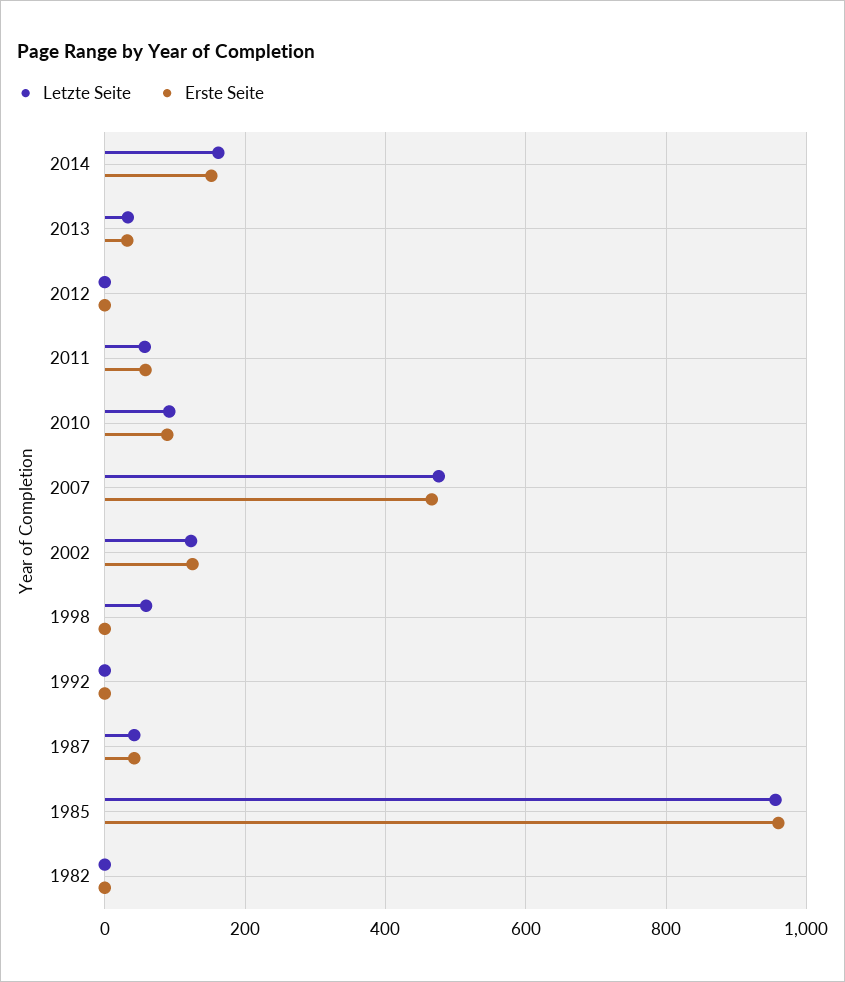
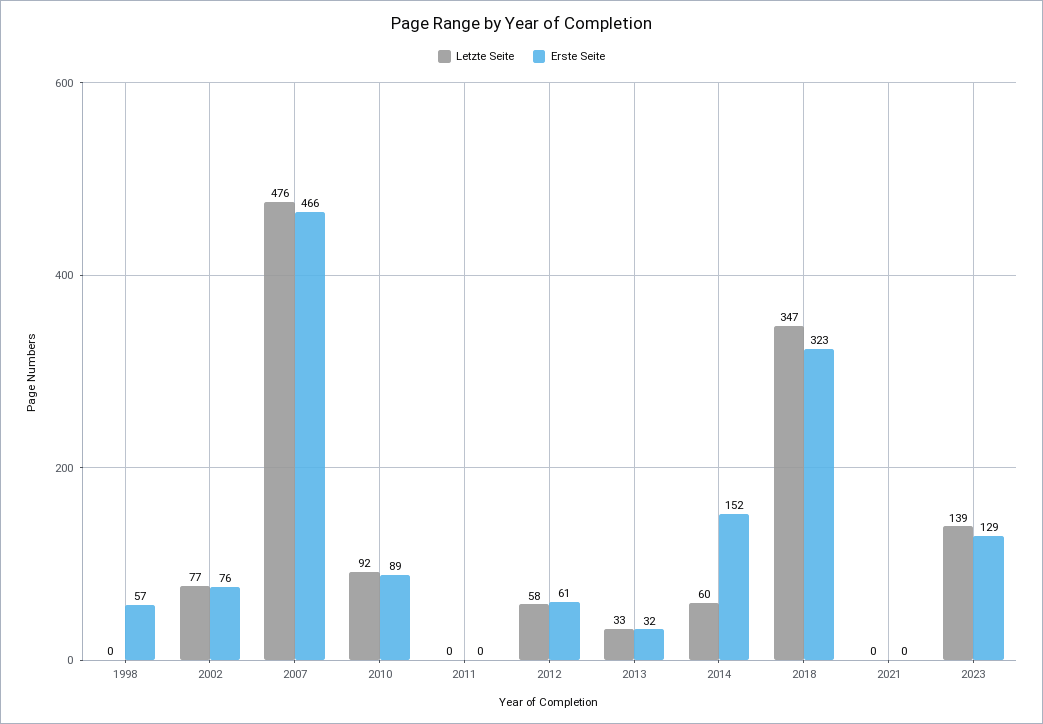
Letzte Seite, 2014: 160 -> 60
Letzte Seite, 2012: 0 -> 58
Erste Seite, 2012: 0 -> 61
Letzte Seite, 2011: 60 -> 0
Erste Seite, 2011: 60 -> 0
Letzte Seite, 2002: 120 -> 77
Erste Seite, 2002: 120 -> 76
Letzte Seite, 1998: 60 -> 0
Erste Seite, 1998: 0 -> 57
Letzte Seite, 1992: 0 -> none
Erste Seite, 1992: 0 -> none
Letzte Seite, 1987: 40 -> none
Erste Seite, 1987: 40 -> none
Letzte Seite, 1985: 960 -> none
Erste Seite, 1985: 960 -> none
Letzte Seite, 1982: 0 -> none
Erste Seite, 1982: 0 -> none
Letzte Seite, 2018: none -> 347
Erste Seite, 2018: none -> 323
Letzte Seite, 2021: none -> 0
Erste Seite, 2021: none -> 0
Letzte Seite, 2023: none -> 139
Erste Seite, 2023: none -> 129

